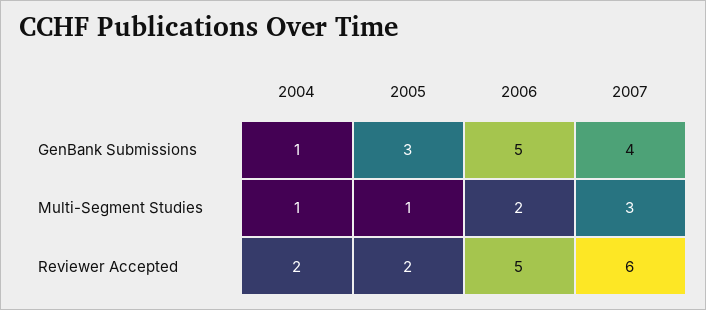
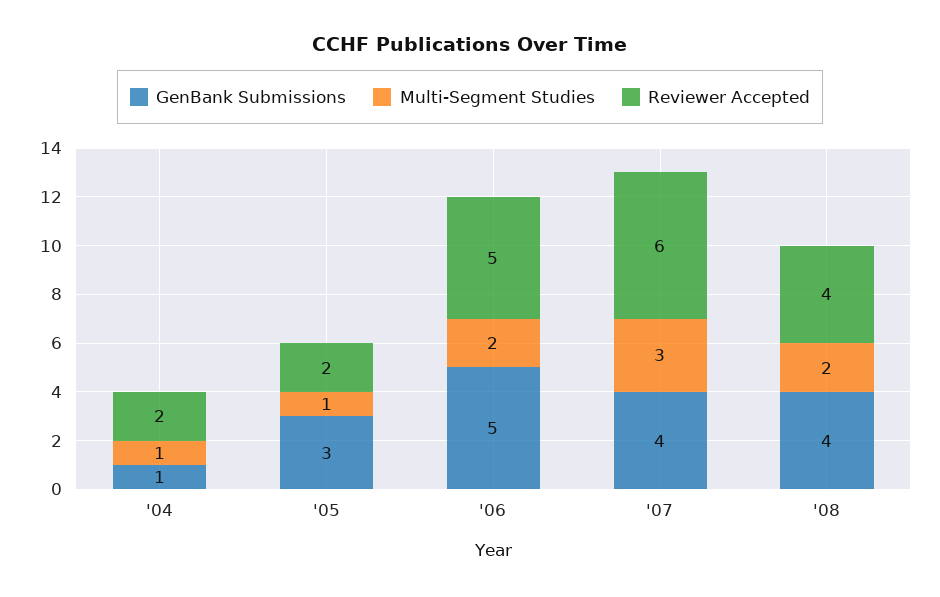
GenBank Submissions, '08: none -> 4
Multi-Segment Studies, '08: none -> 2
Reviewer Accepted, '08: none -> 4

